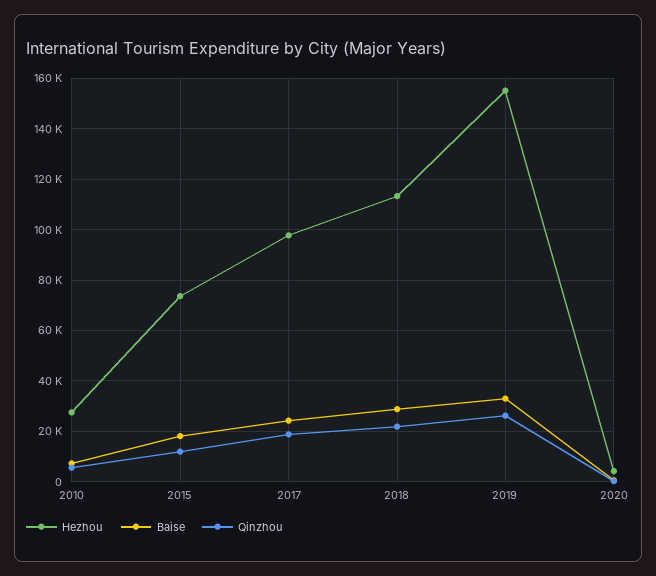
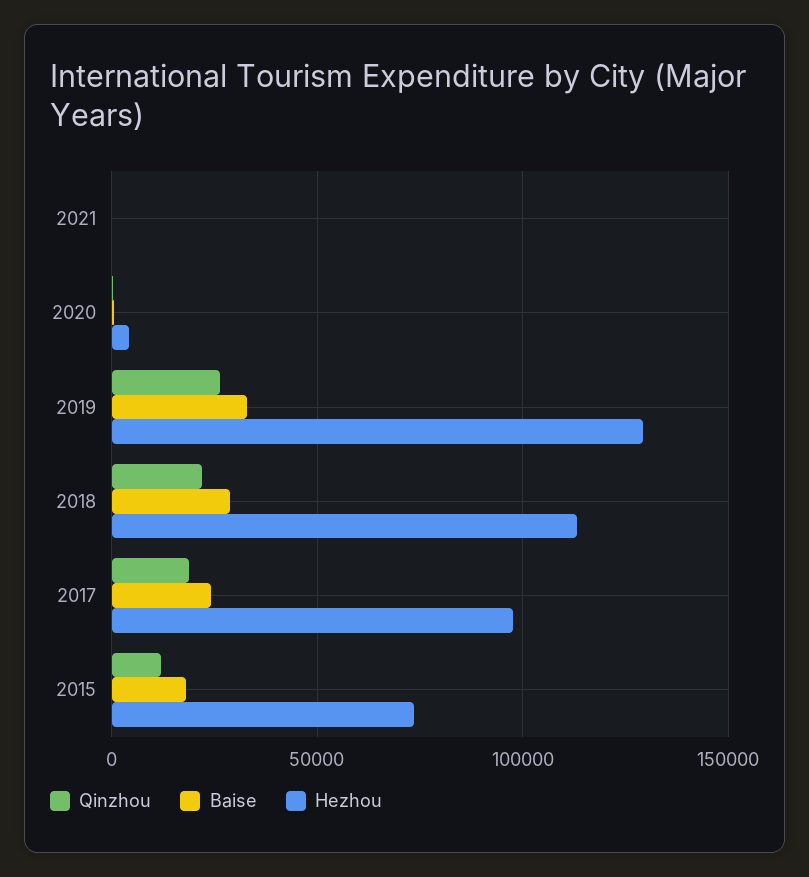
Hezhou, 2010: 27500 -> none
Baise, 2010: 7500 -> none
Qinzhou, 2010: 5000 -> none
Hezhou, 2019: 155000 -> 130000
Qinzhou, 2021: none -> 0
Baise, 2021: none -> 0
Hezhou, 2021: none -> 0

